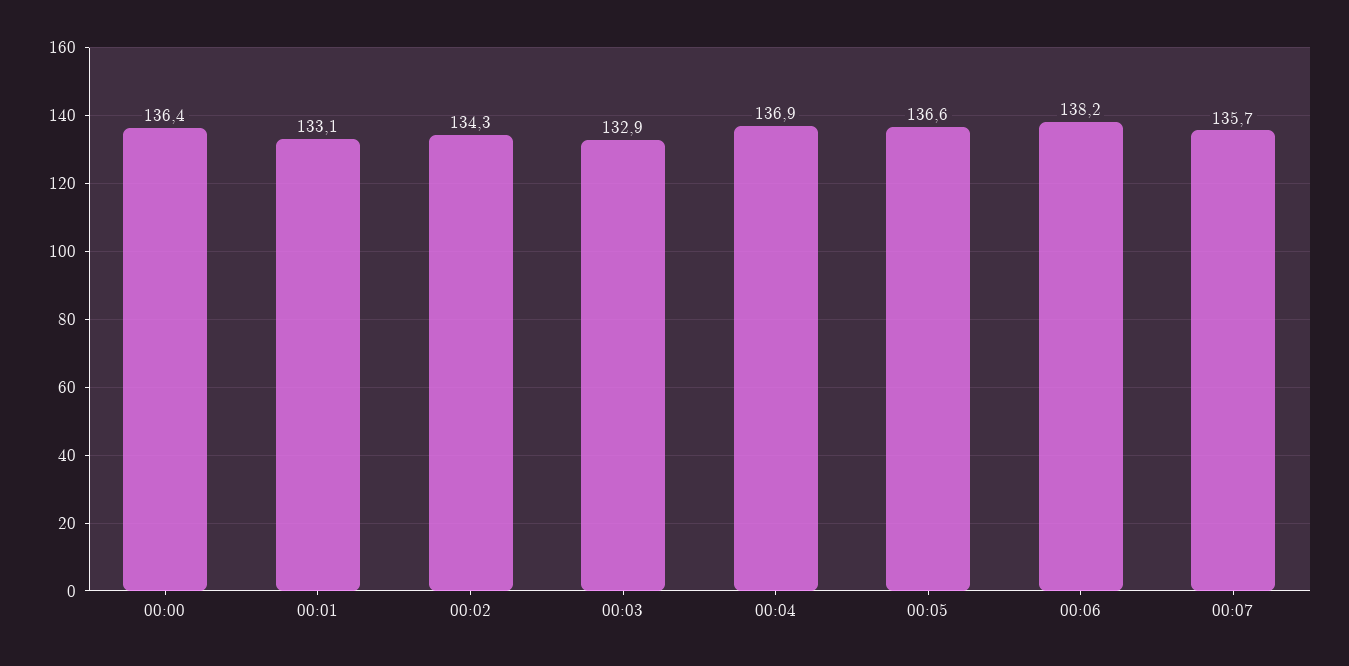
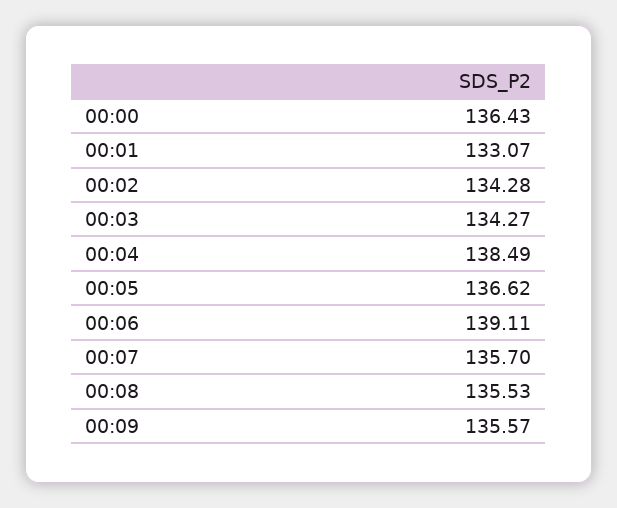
00:03: 132.9 -> 134.27
00:04: 136.9 -> 138.49
00:06: 138.2 -> 139.11
00:08: none -> 135.53
00:09: none -> 135.57

